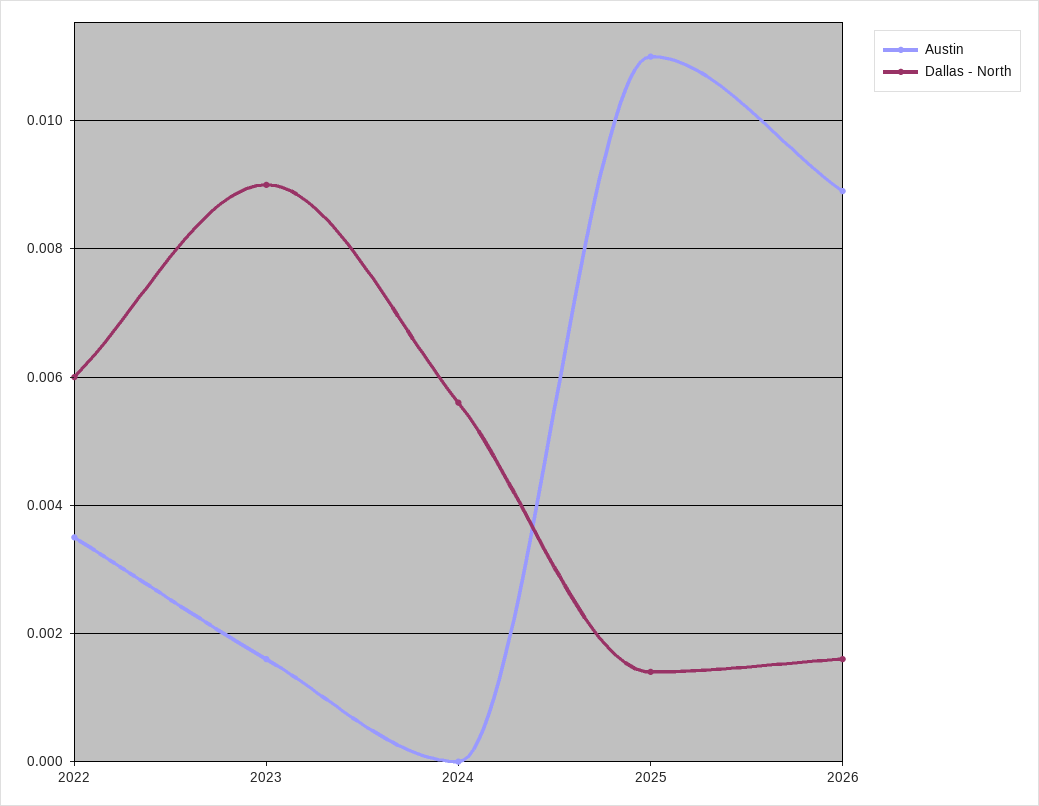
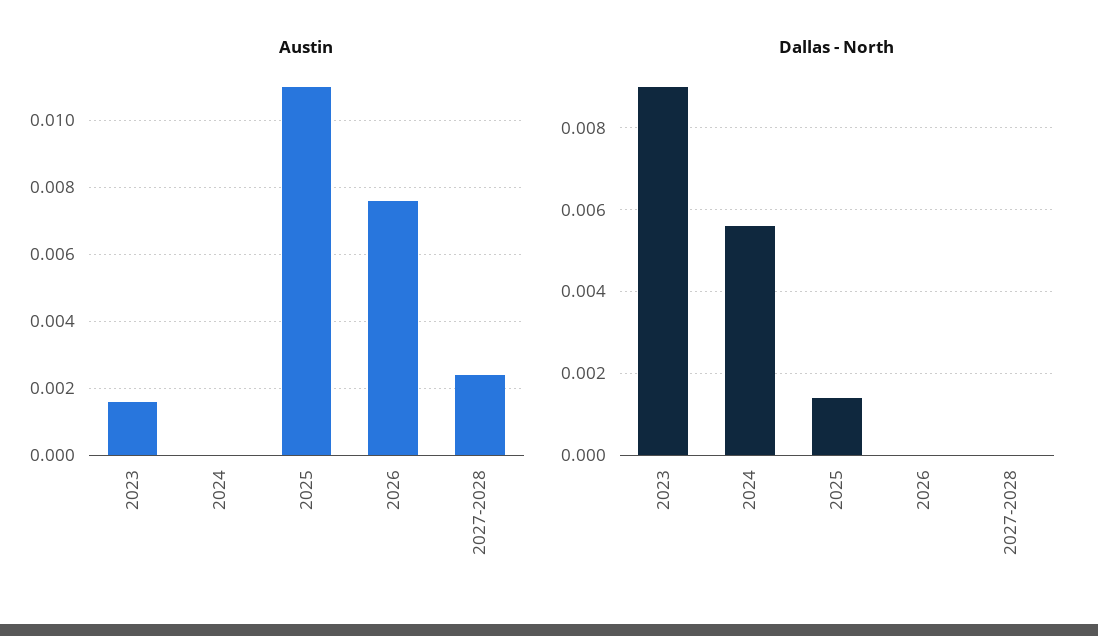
Austin, 2022: 0.0035 -> none
Dallas - North, 2022: 0.006 -> none
Austin, 2026: 0.009 -> 0.0075
Dallas - North, 2026: 0.0015 -> 0
Austin, 2027-2028: none -> 0.0025
Dallas - North, 2027-2028: none -> 0

